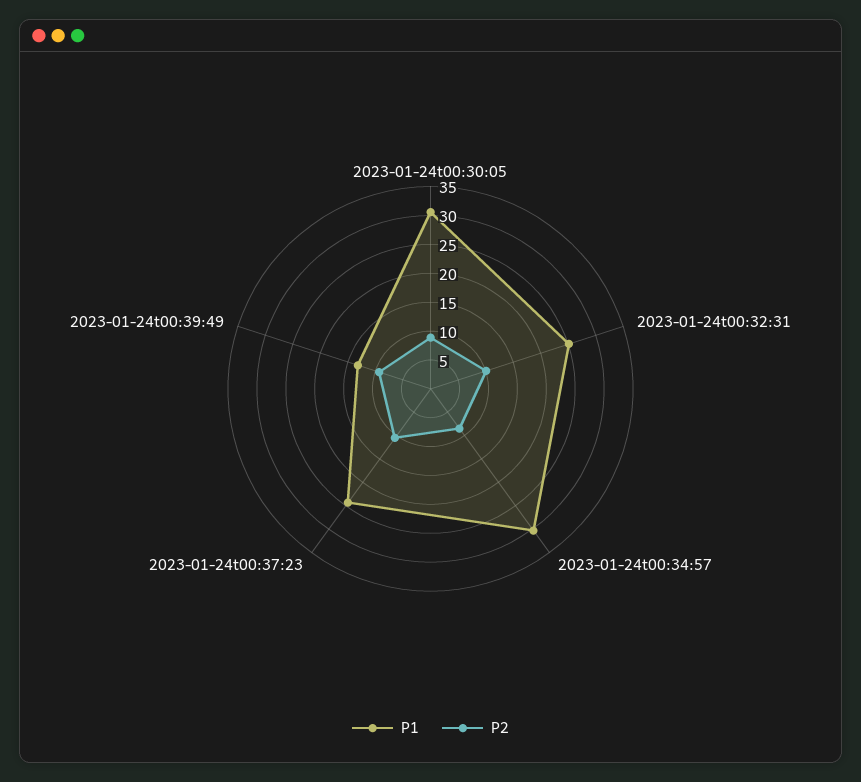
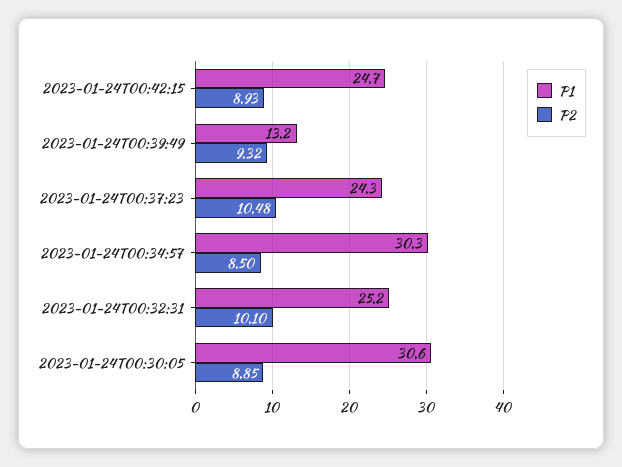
P1, 2023-01-24T00:42:15: none -> 24.7
P2, 2023-01-24T00:42:15: none -> 8.93

